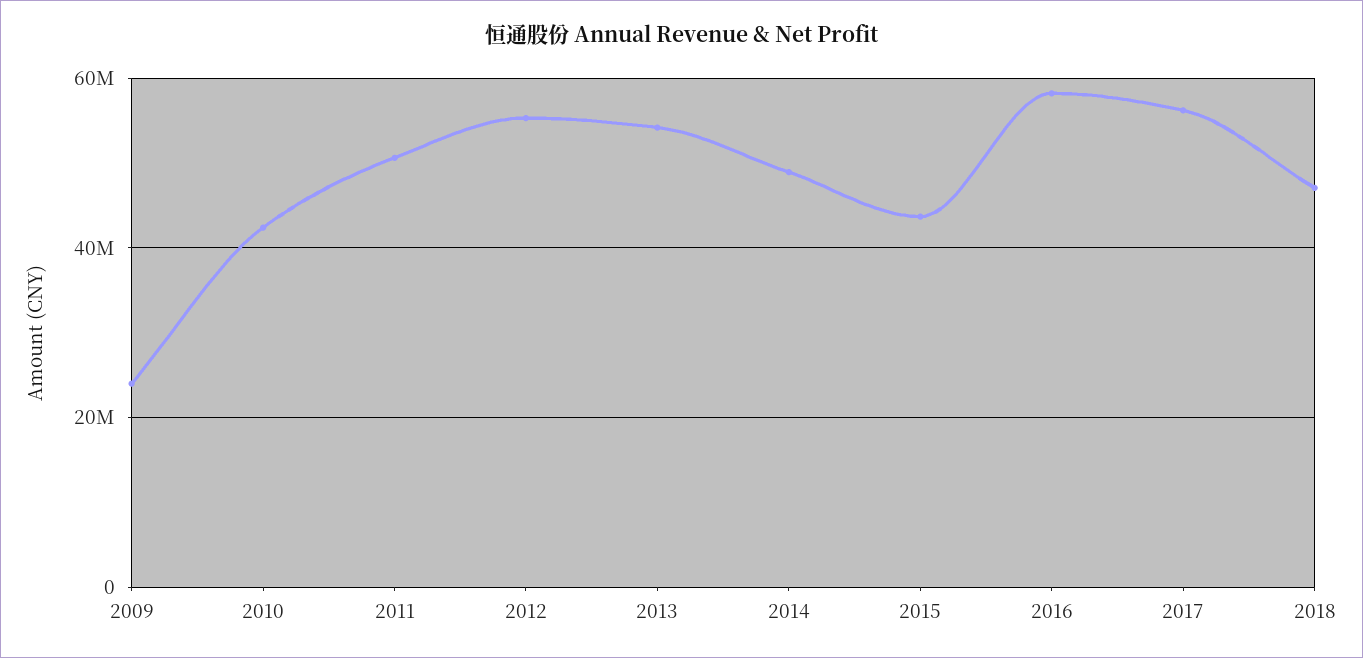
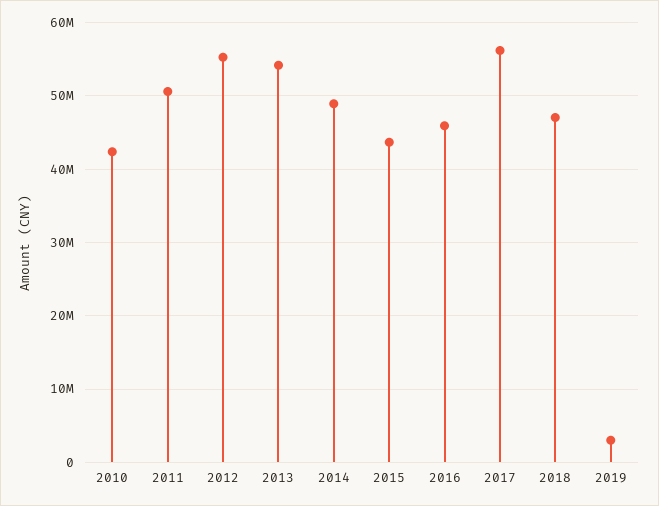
2009: 24000000 -> none
2016: 58000000 -> 46000000
2019: none -> 3000000

